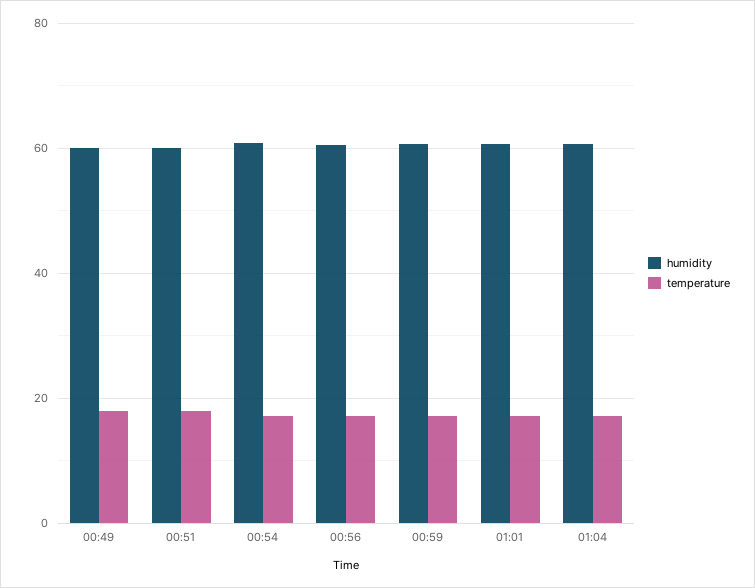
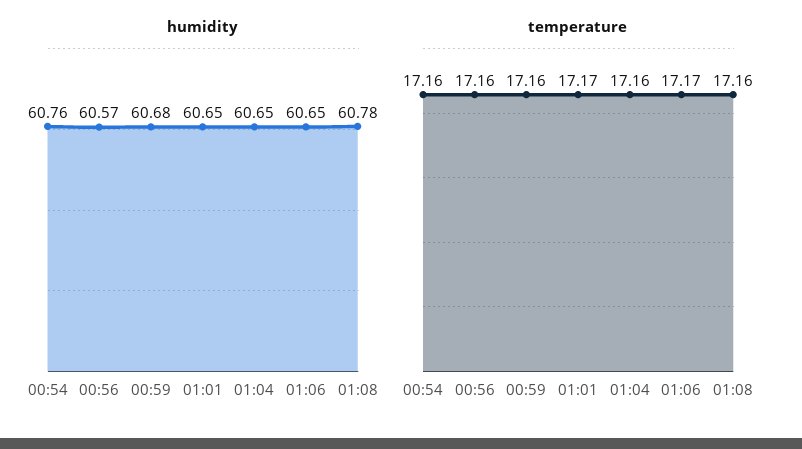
humidity, 00:49: 60 -> none
temperature, 00:49: 18 -> none
humidity, 00:51: 60 -> none
temperature, 00:51: 18 -> none
humidity, 01:06: none -> 60.65
humidity, 01:08: none -> 60.78
temperature, 01:06: none -> 17.17
temperature, 01:08: none -> 17.16

